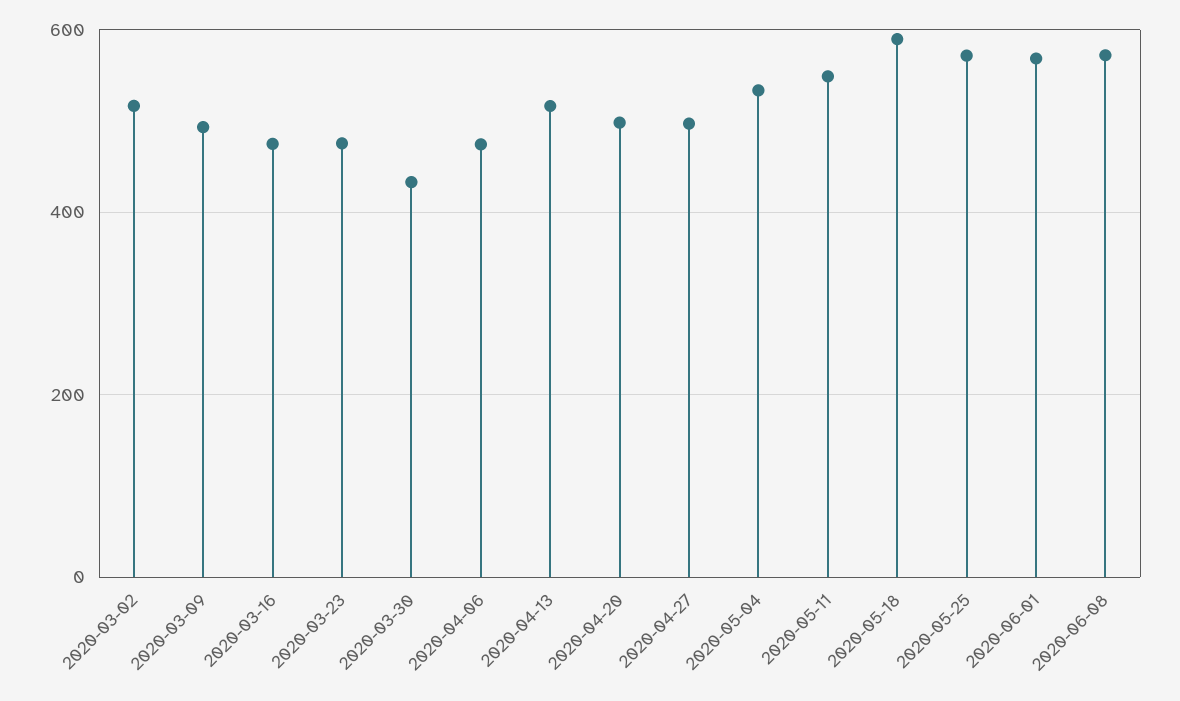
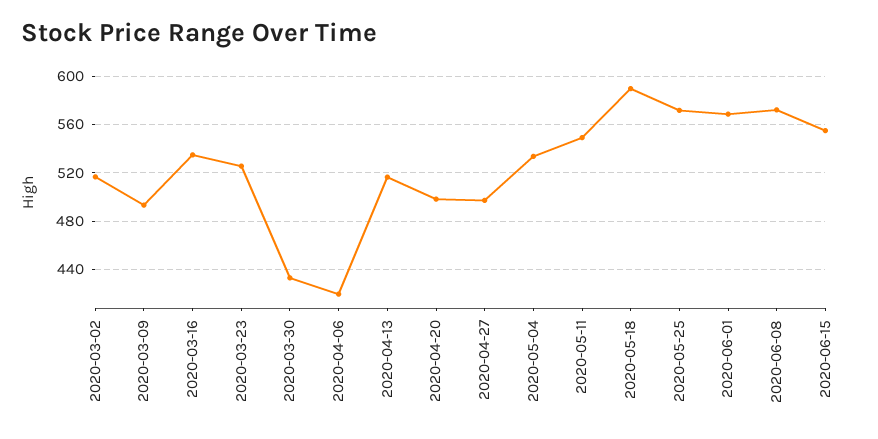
2020-03-16: 480 -> 535
2020-03-23: 480 -> 525
2020-04-06: 480 -> 420
2020-06-15: none -> 555

